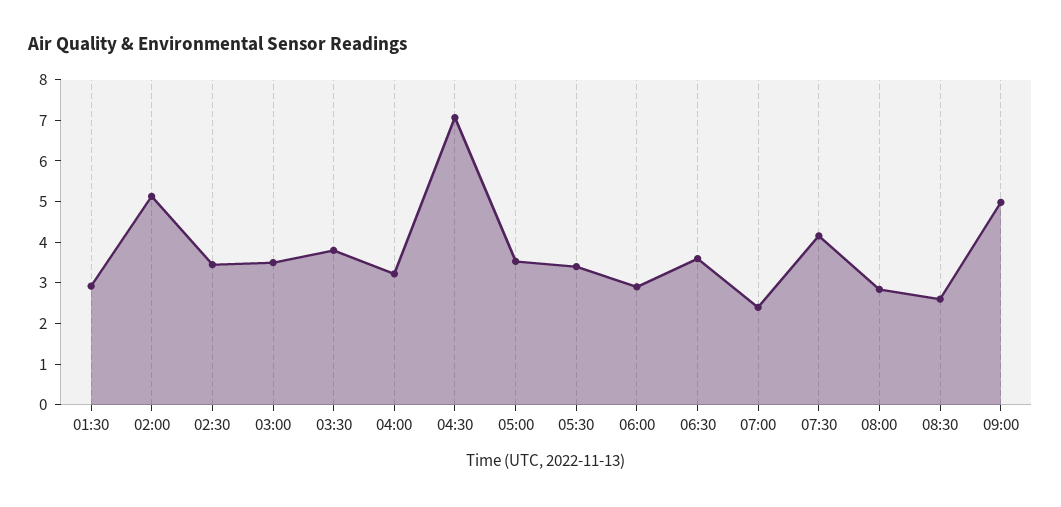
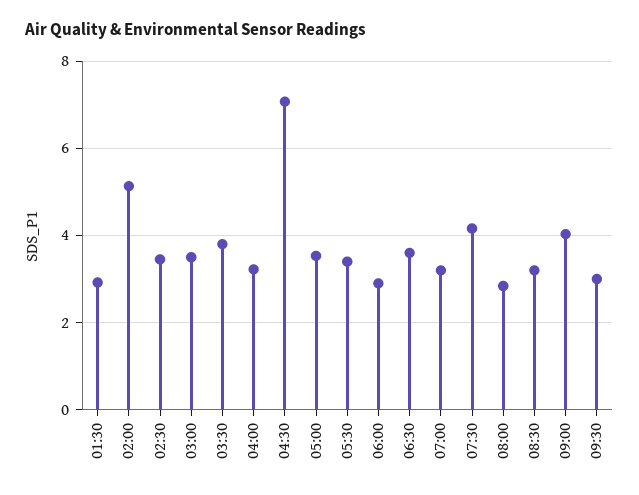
07:00: 2.4 -> 3.2
08:30: 2.6 -> 3.2
09:00: 5 -> 4
09:30: none -> 3

